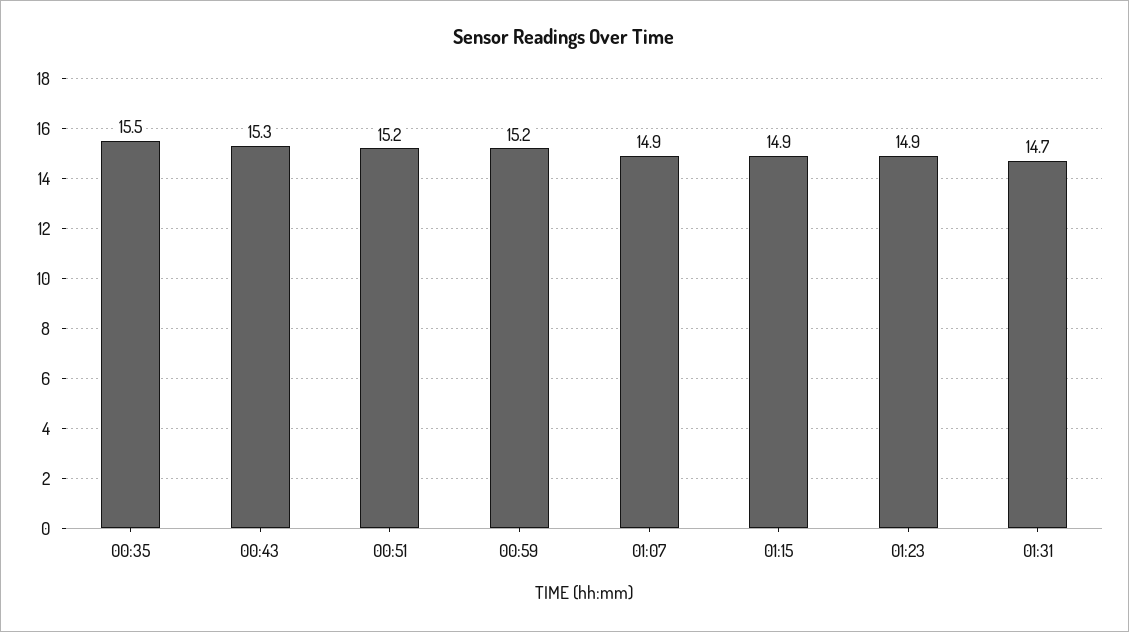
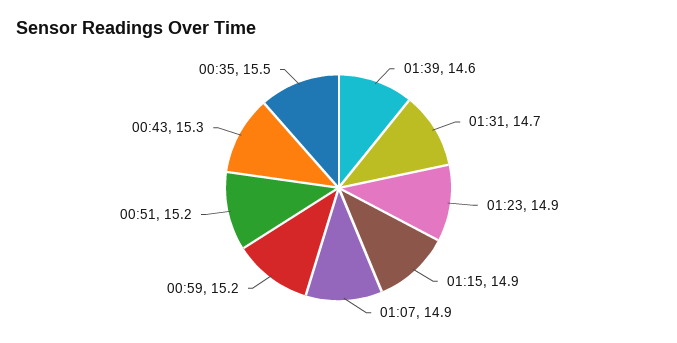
01:39: none -> 14.6

